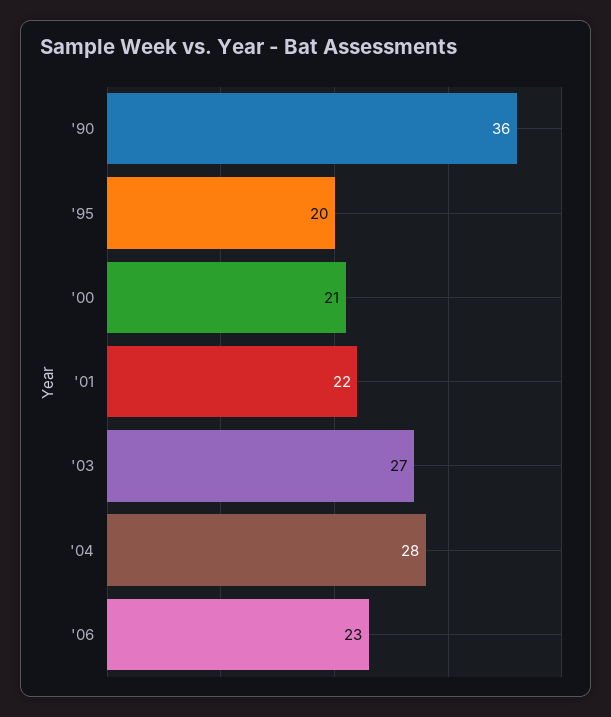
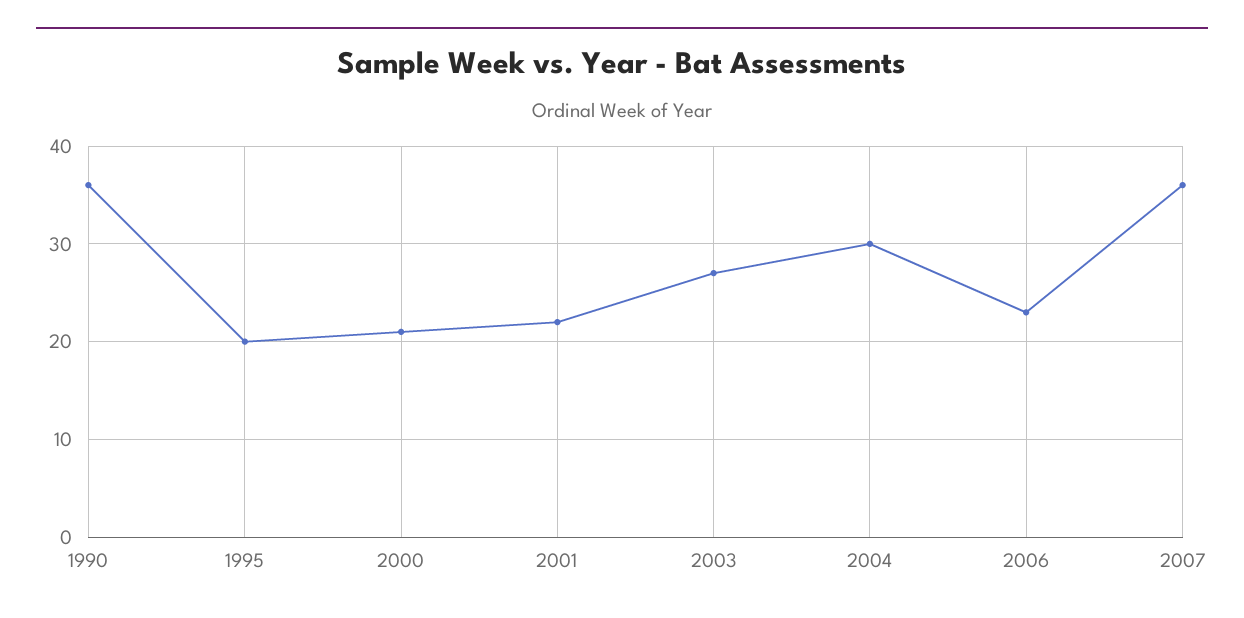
'04: 28 -> 30
2007: none -> 36

